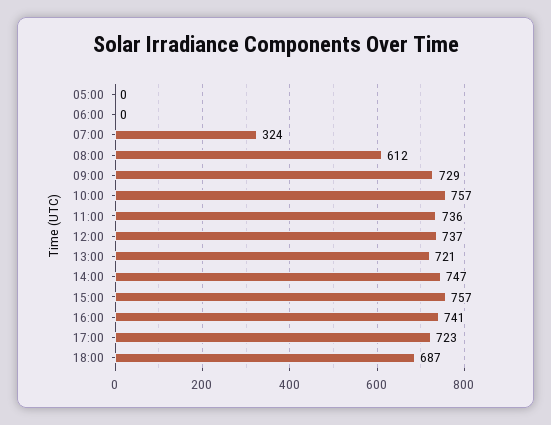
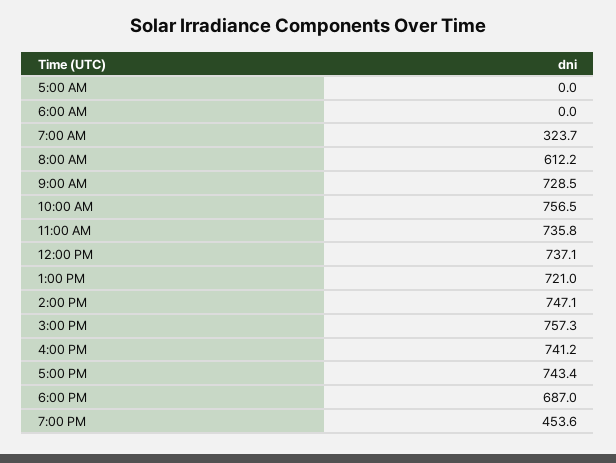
17:00: 723 -> 743.4
7:00 PM: none -> 453.6

